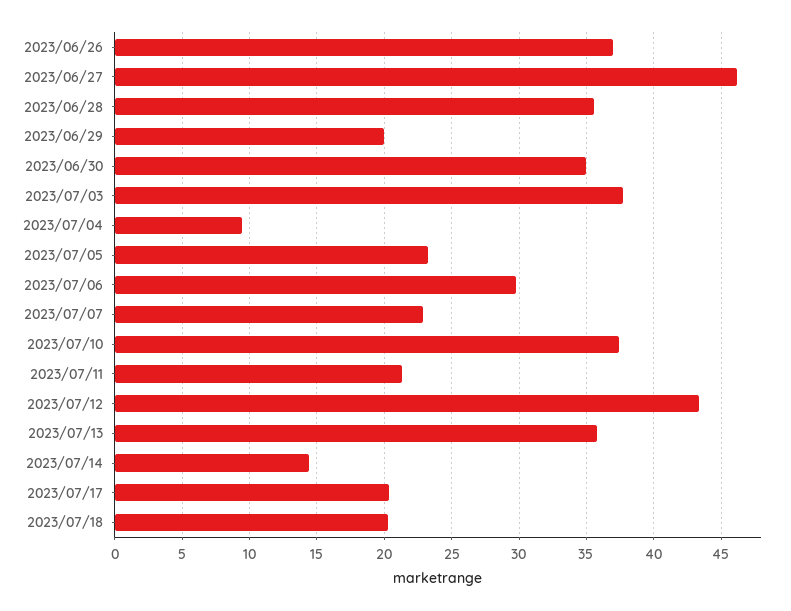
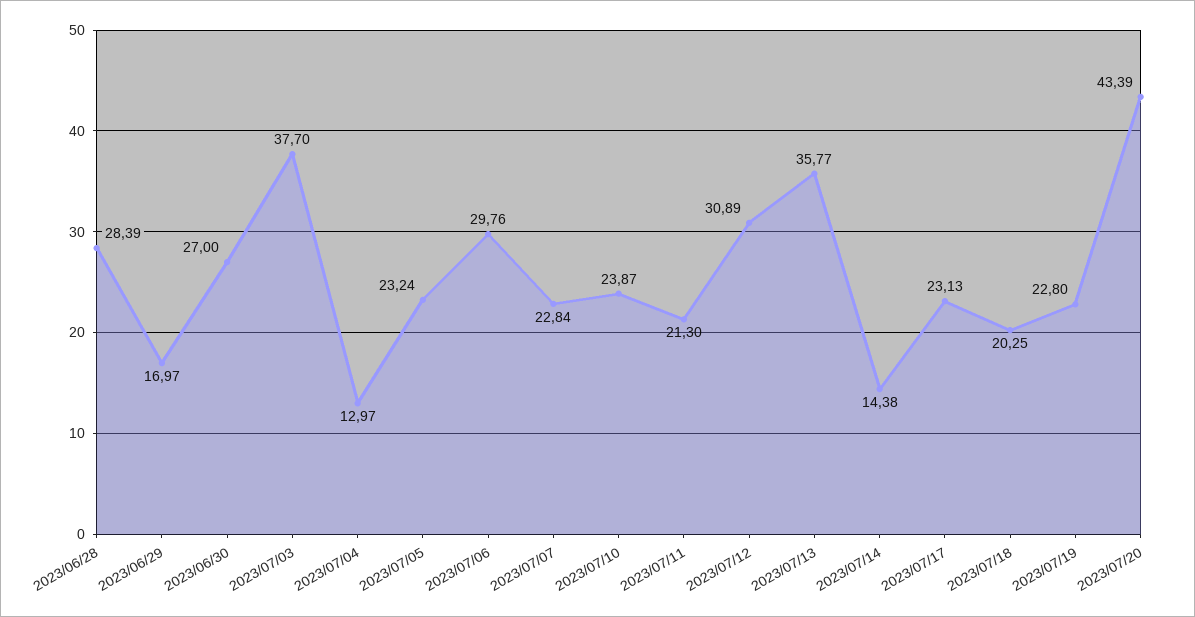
2023/06/26: 37 -> none
2023/06/27: 46 -> none
2023/06/28: 35.5 -> 28.39
2023/06/29: 20 -> 16.97
2023/06/30: 35 -> 27
2023/07/04: 9.5 -> 12.97
2023/07/10: 37.5 -> 23.87
2023/07/12: 43.5 -> 30.89
2023/07/17: 20.5 -> 23.13
2023/07/19: none -> 22.8
2023/07/20: none -> 43.39

